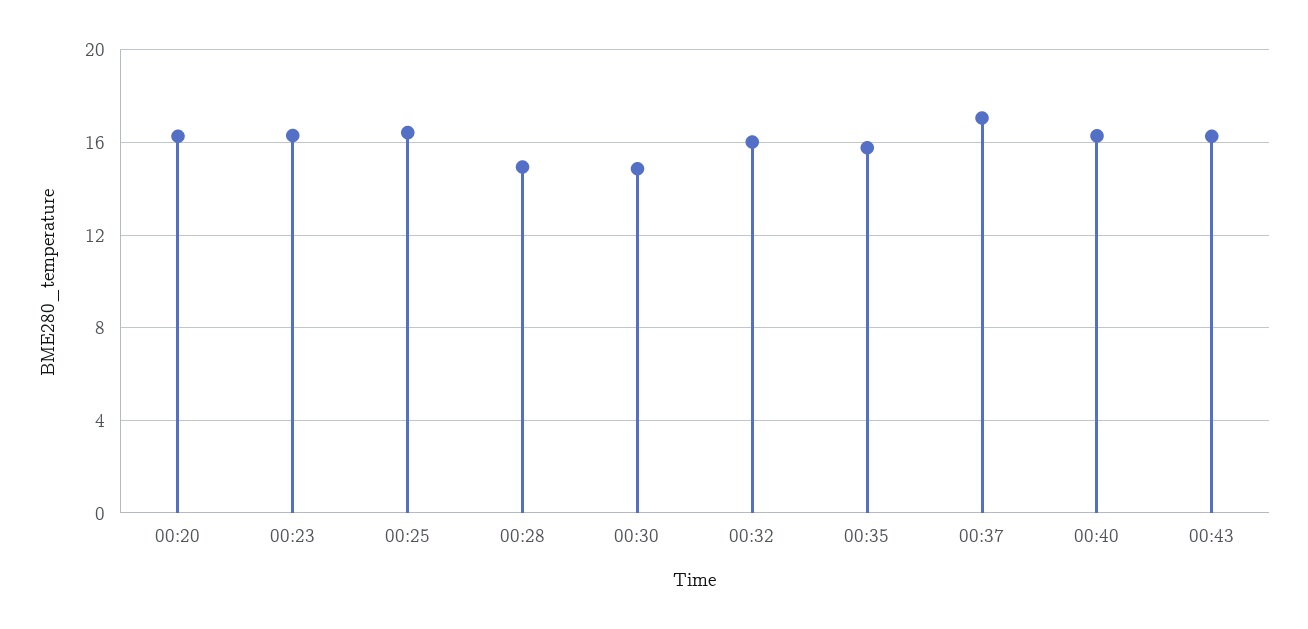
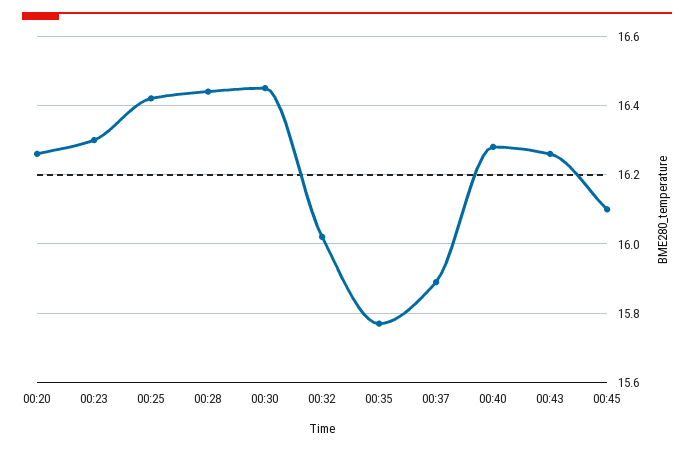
00:28: 15 -> 16.45
00:30: 15 -> 16.45
00:37: 17 -> 15.9
00:45: none -> 16.1

